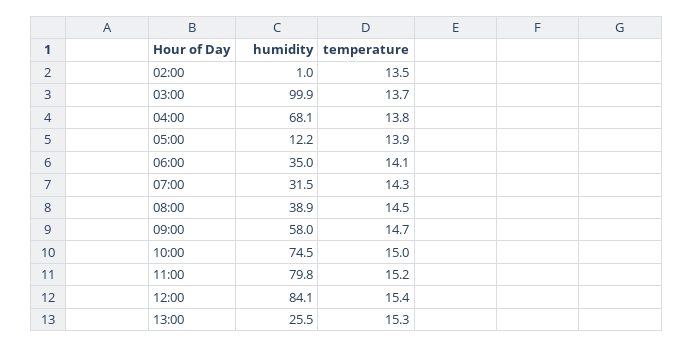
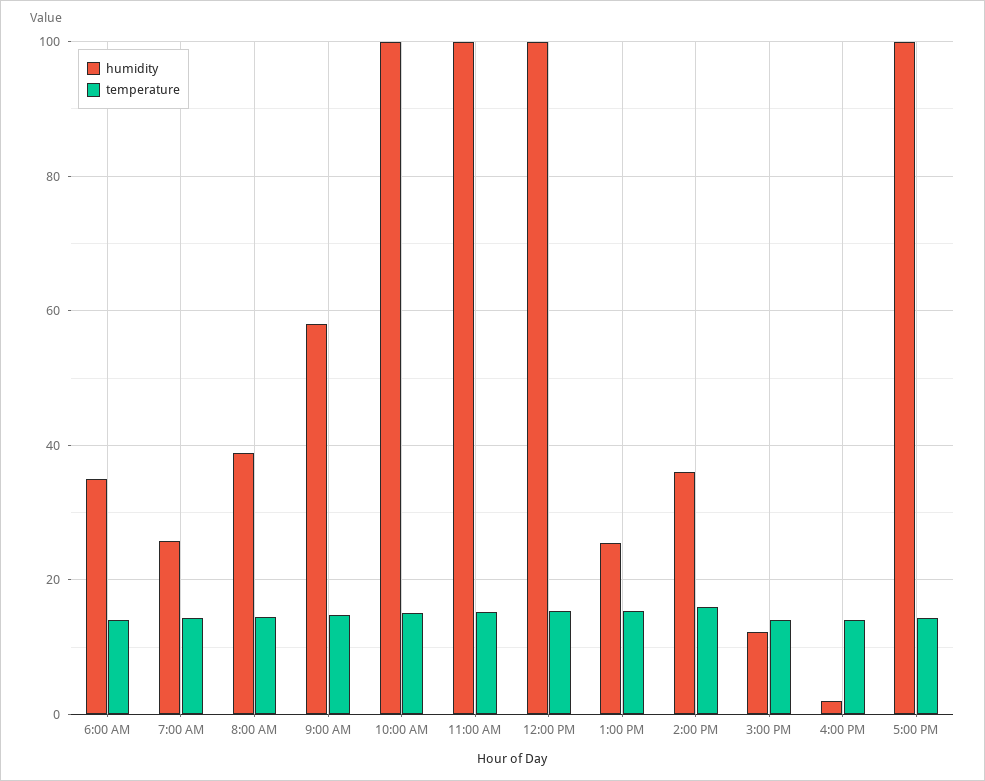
humidity, 02:00: 1 -> none
temperature, 02:00: 13.5 -> none
humidity, 03:00: 99.9 -> none
temperature, 03:00: 13.7 -> none
humidity, 04:00: 68.1 -> none
temperature, 04:00: 13.8 -> none
humidity, 05:00: 12.2 -> none
temperature, 05:00: 13.9 -> none
humidity, 07:00: 31.5 -> 26
humidity, 10:00: 74.5 -> 100
humidity, 11:00: 79.8 -> 100
humidity, 12:00: 84.1 -> 100
humidity, 2:00 PM: none -> 36
temperature, 2:00 PM: none -> 16
humidity, 3:00 PM: none -> 12
temperature, 3:00 PM: none -> 14
humidity, 4:00 PM: none -> 2
temperature, 4:00 PM: none -> 14
humidity, 5:00 PM: none -> 100
temperature, 5:00 PM: none -> 14

